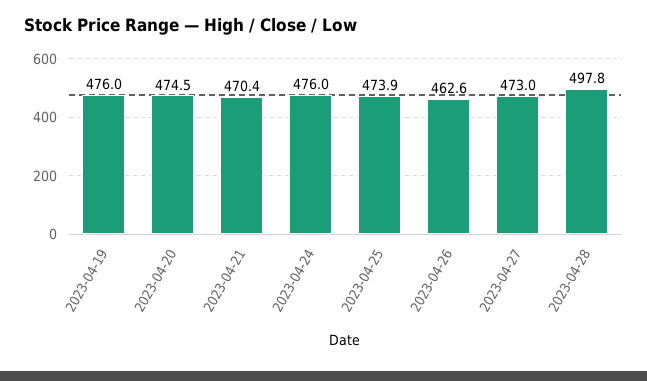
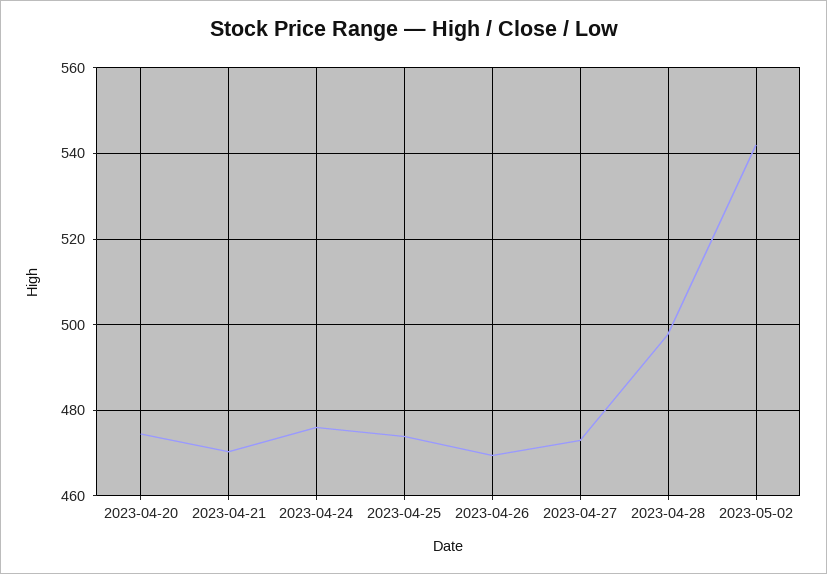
2023-04-19: 476 -> none
2023-04-26: 462.6 -> 470
2023-05-02: none -> 542

